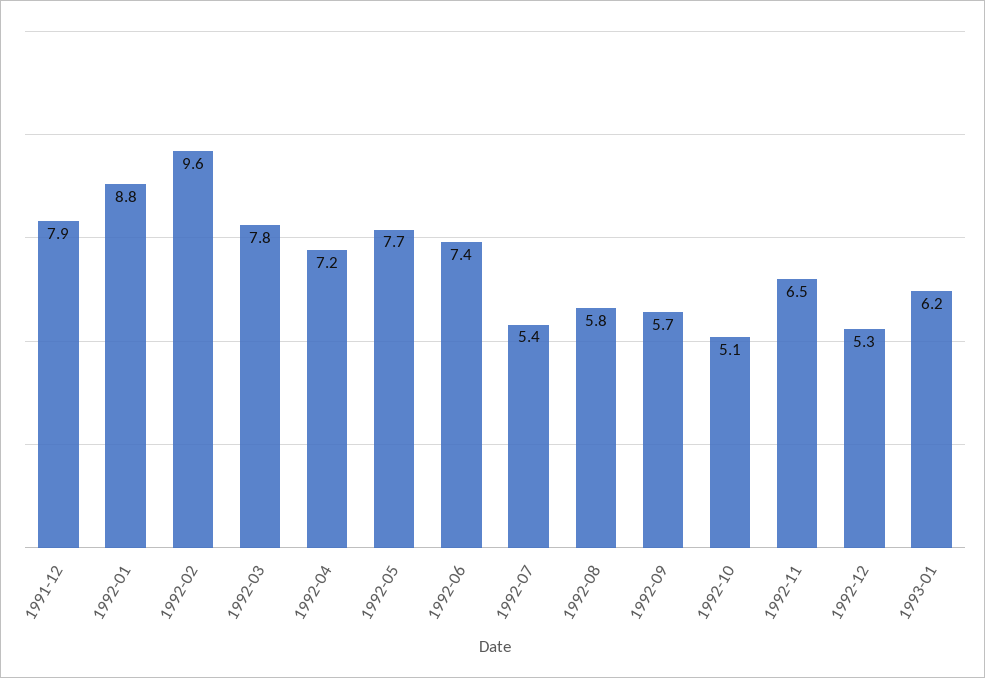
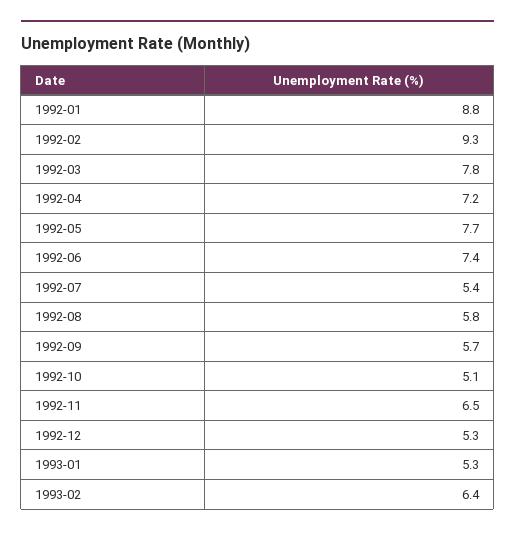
1991-12: 7.9 -> none
1992-02: 9.6 -> 9.3
1993-01: 6.2 -> 5.3
1993-02: none -> 6.4

